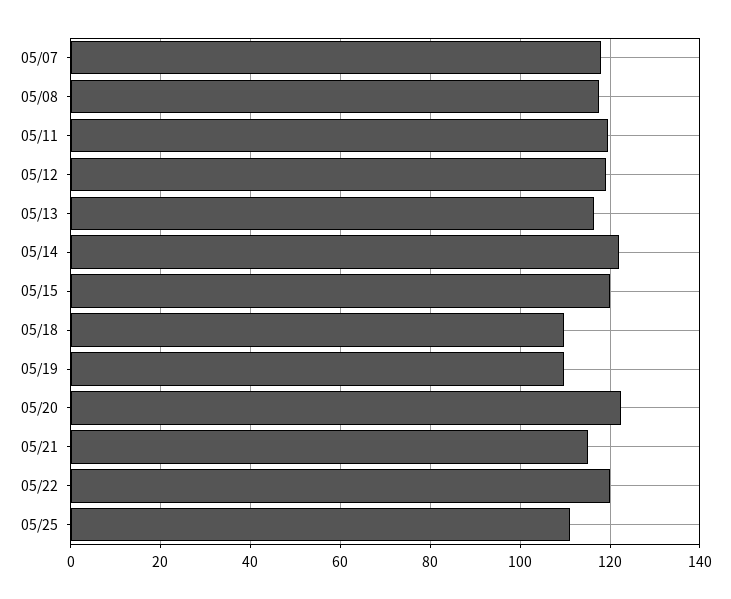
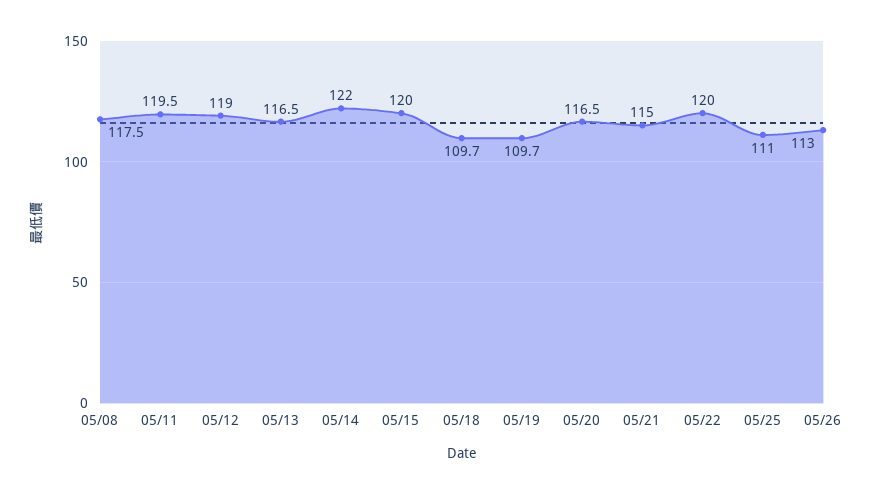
05/07: 118 -> none
05/20: 122 -> 116.5
05/26: none -> 113

